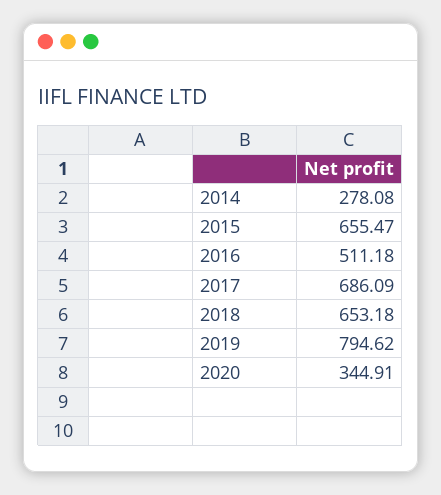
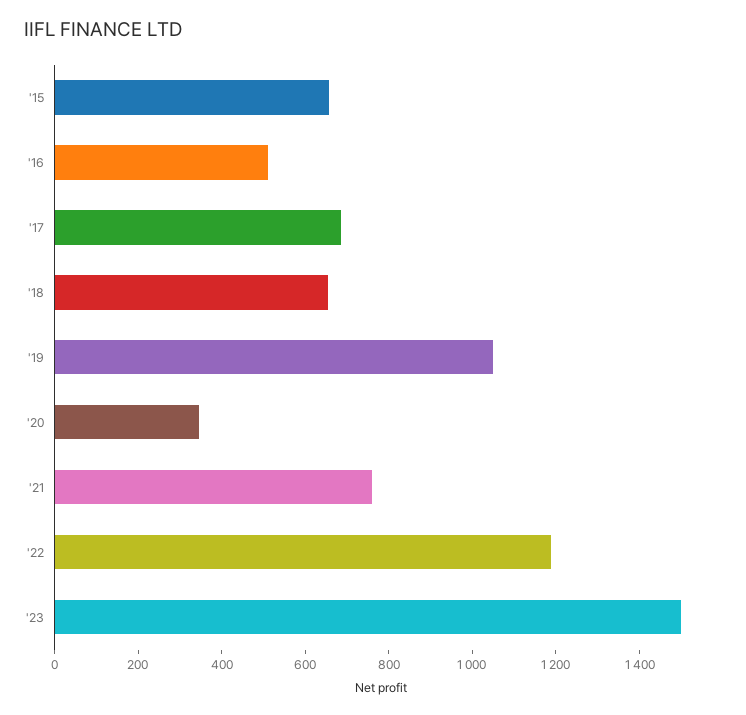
2014: 278.08 -> none
2019: 794.62 -> 1050
'21: none -> 750
'22: none -> 1200
'23: none -> 1500

